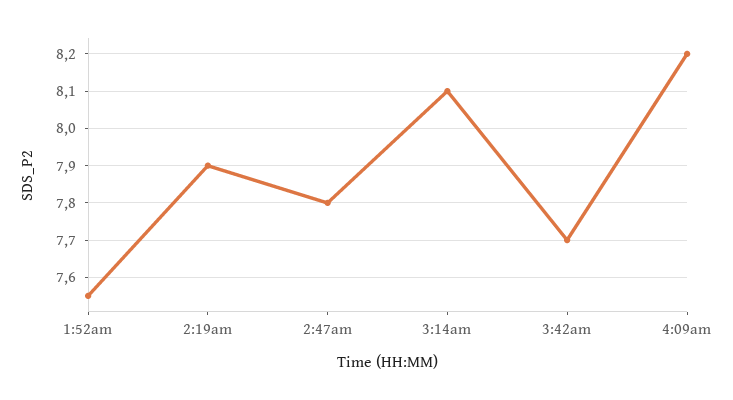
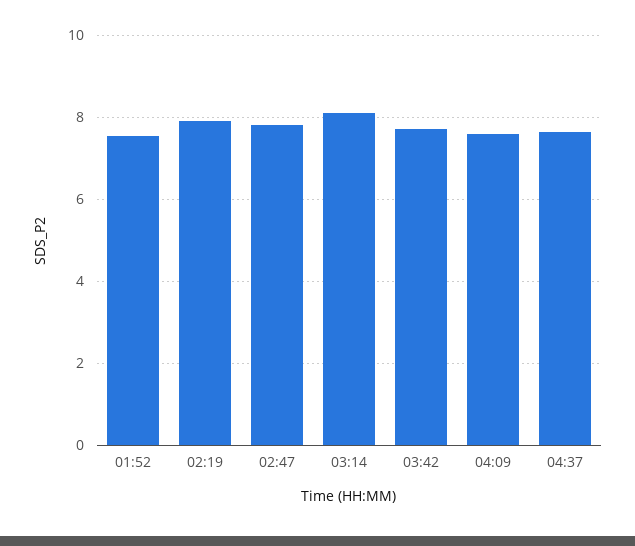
4:09am: 8.2 -> 7.6
04:37: none -> 7.6

